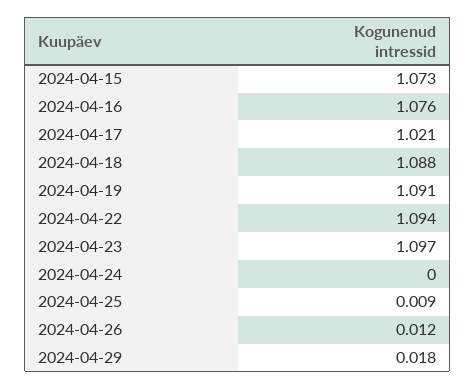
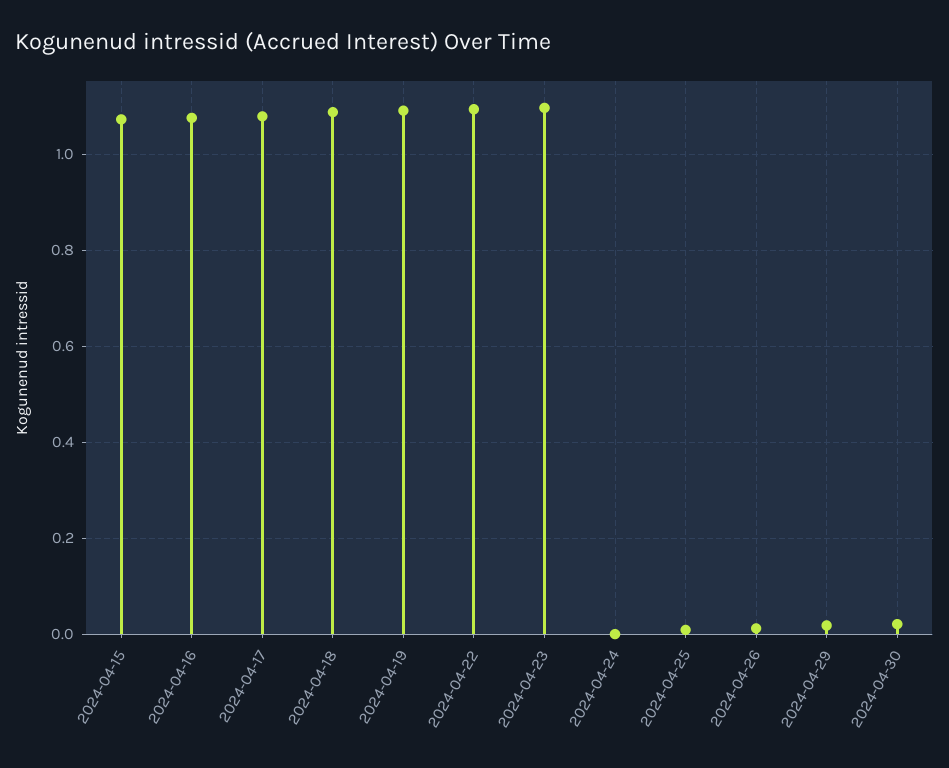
2024-04-17: 1.021 -> 1.08
2024-04-30: none -> 0.02

